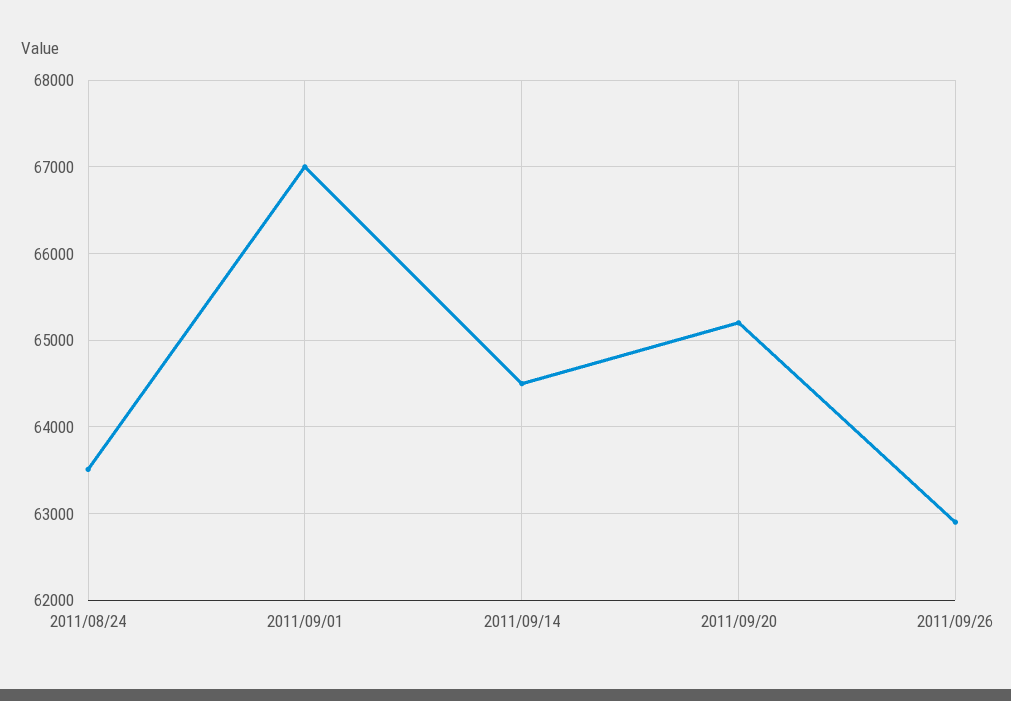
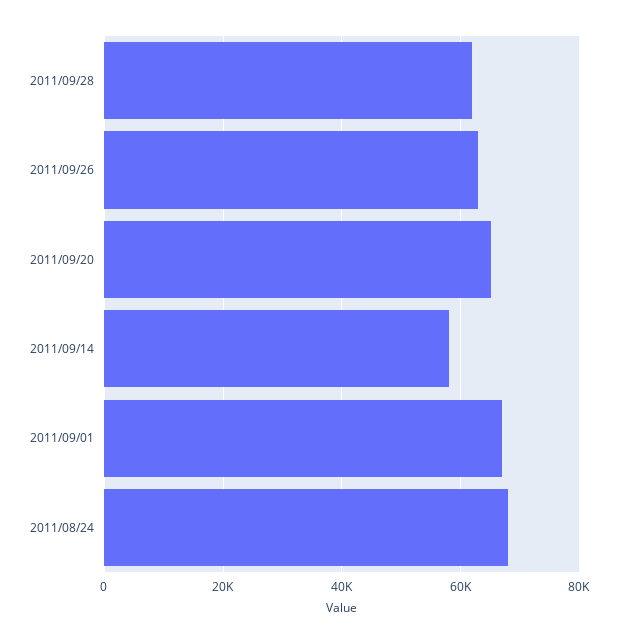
2011/08/24: 63500 -> 68000
2011/09/14: 64500 -> 58000
2011/09/28: none -> 62000

